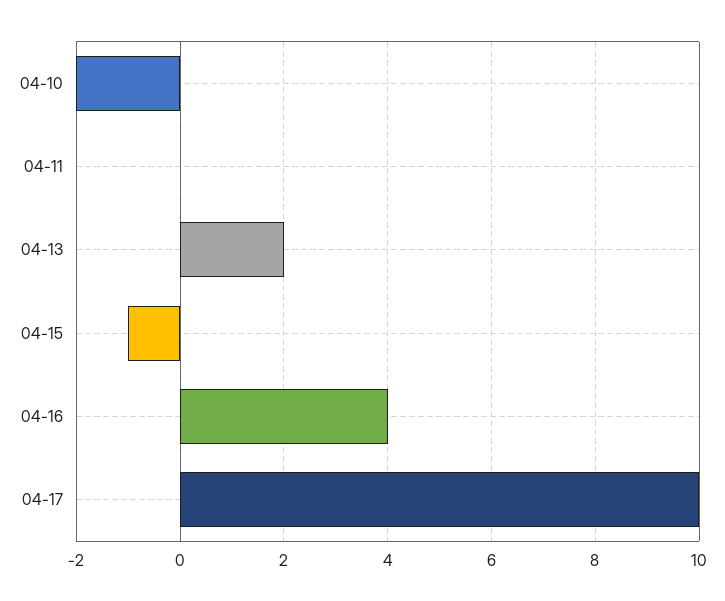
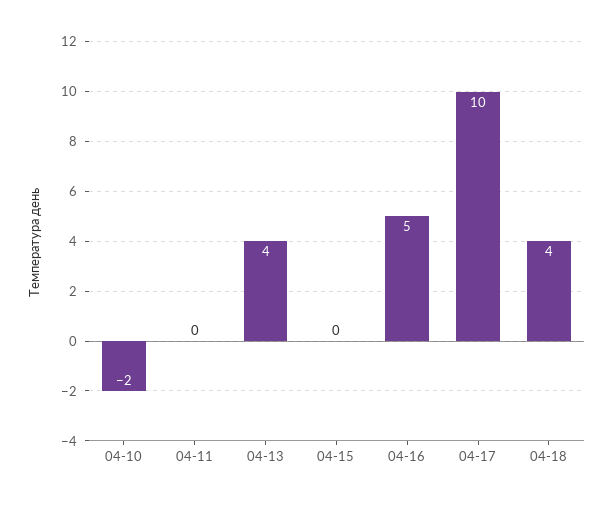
04-13: 2 -> 4
04-15: -1 -> 0
04-16: 4 -> 5
04-18: none -> 4

